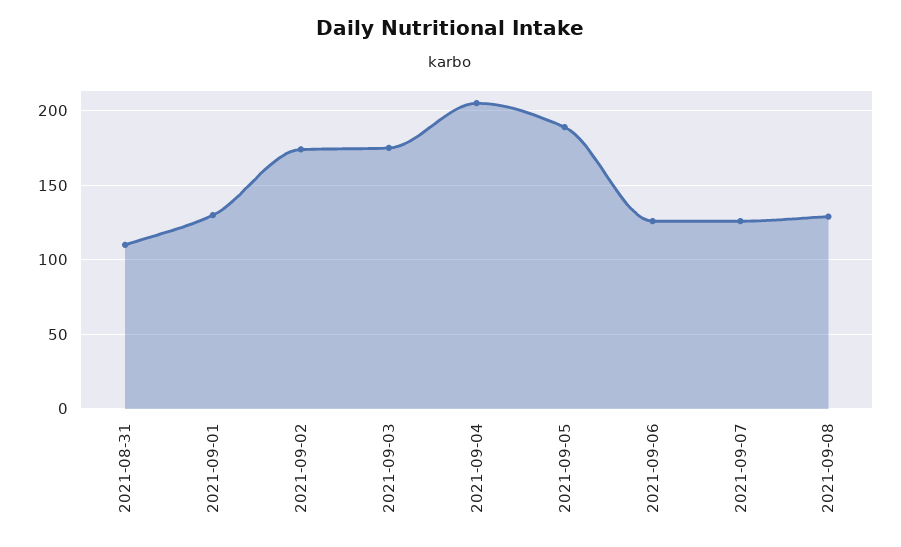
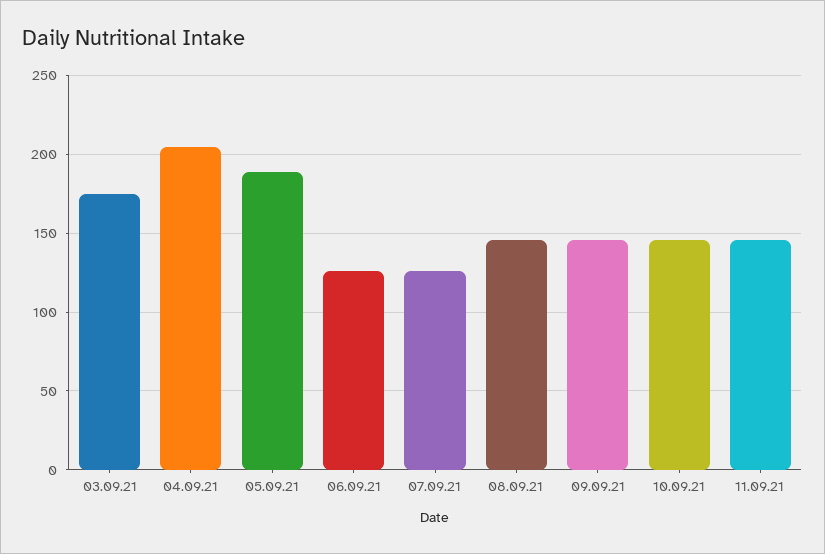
2021-08-31: 110 -> none
2021-09-01: 130 -> none
2021-09-02: 175 -> none
2021-09-08: 130 -> 145
09.09.21: none -> 145
10.09.21: none -> 145
11.09.21: none -> 145

